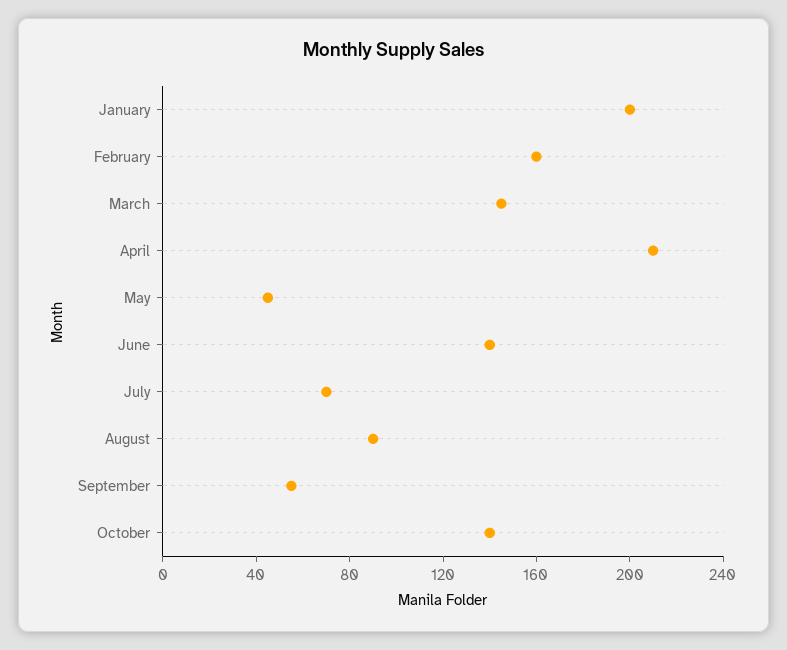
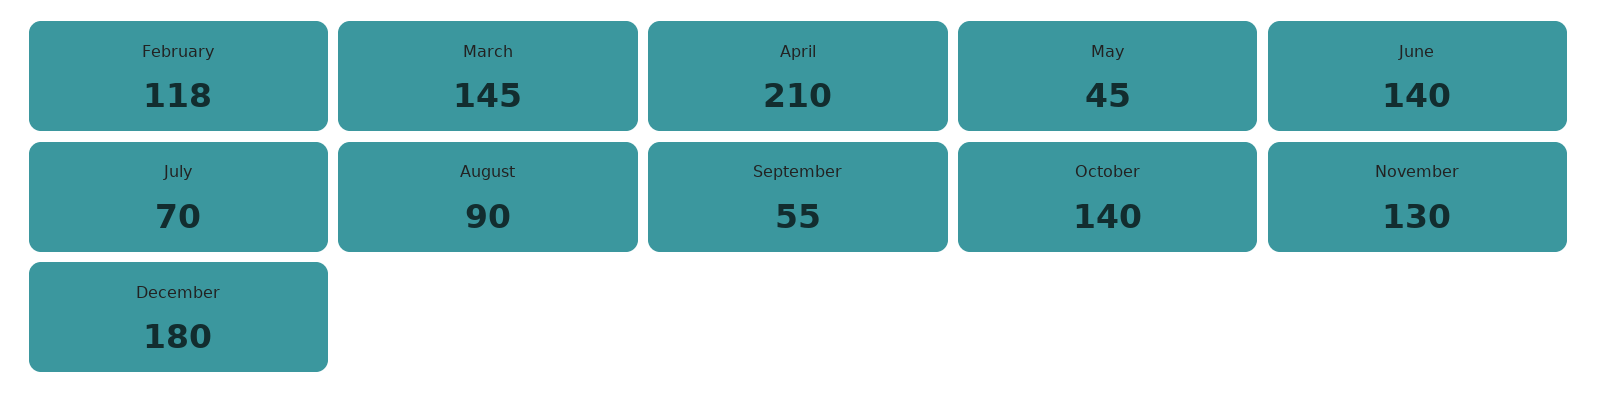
January: 200 -> none
February: 160 -> 118
November: none -> 130
December: none -> 180

